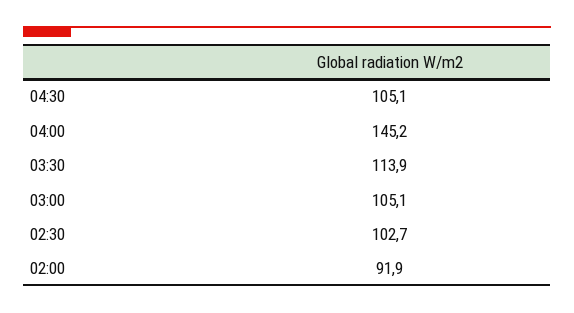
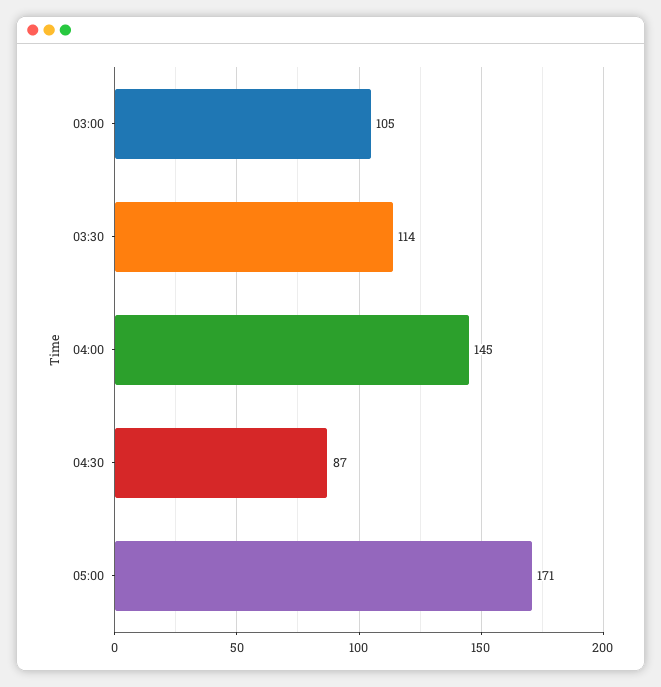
04:30: 105.1 -> 87
02:30: 102.7 -> none
02:00: 91.9 -> none
05:00: none -> 171

